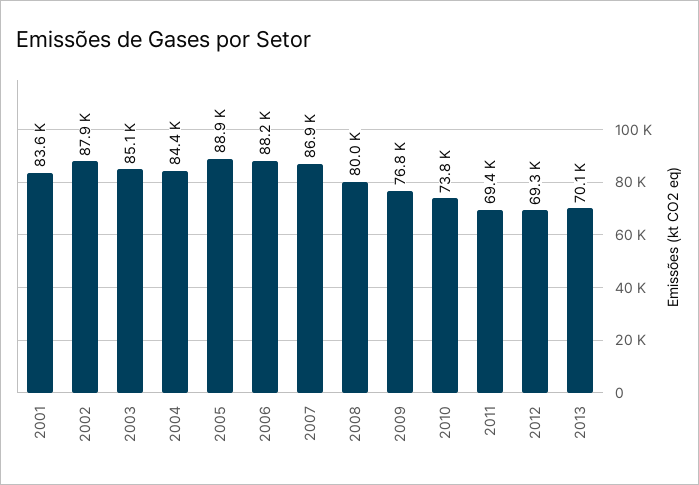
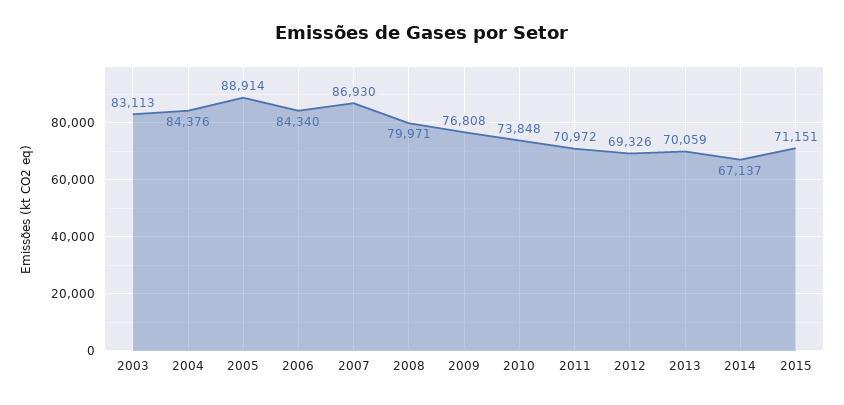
2001: 83600 -> none
2002: 87900 -> none
2003: 85100 -> 83113
2006: 88200 -> 84340
2011: 69400 -> 70972
2014: none -> 67137
2015: none -> 71151

